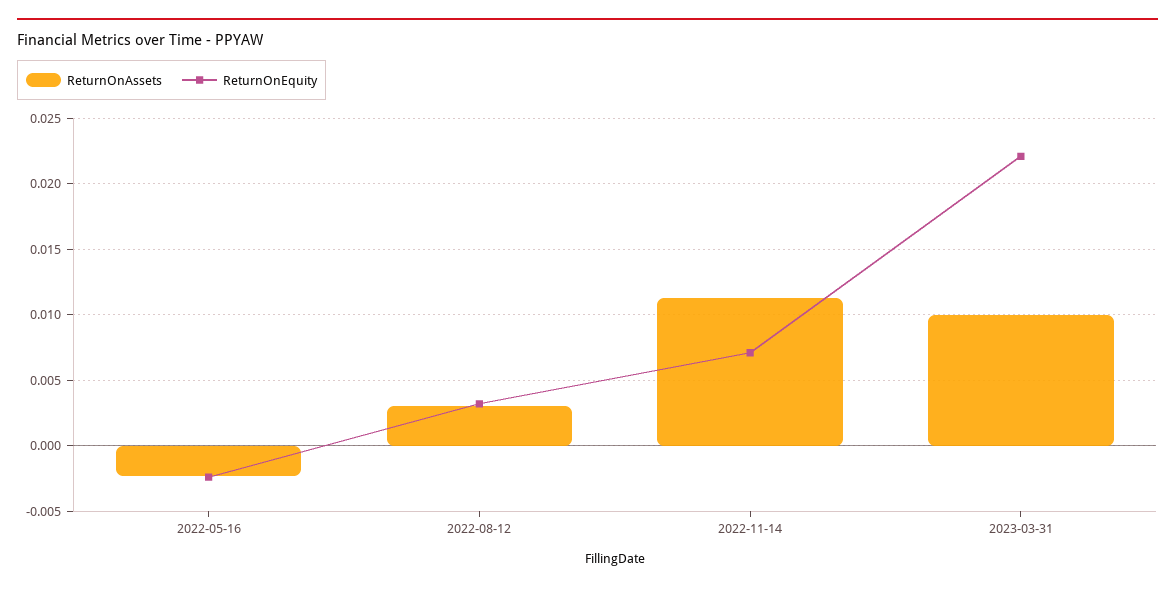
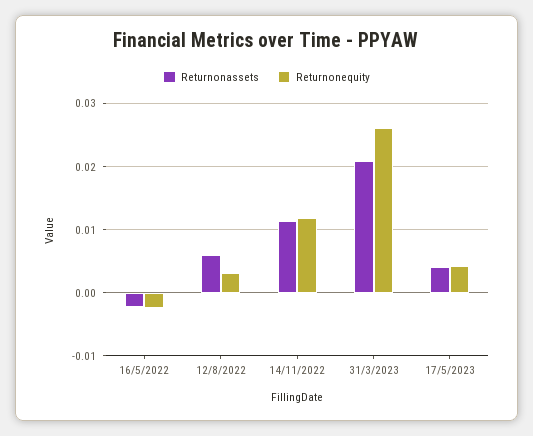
ReturnOnAssets, 2022-08-12: 0.003 -> 0.006
ReturnOnEquity, 2022-11-14: 0.007 -> 0.012
ReturnOnAssets, 2023-03-31: 0.01 -> 0.021
ReturnOnEquity, 2023-03-31: 0.022 -> 0.026
ReturnOnAssets, 17/5/2023: none -> 0.004
ReturnOnEquity, 17/5/2023: none -> 0.004

